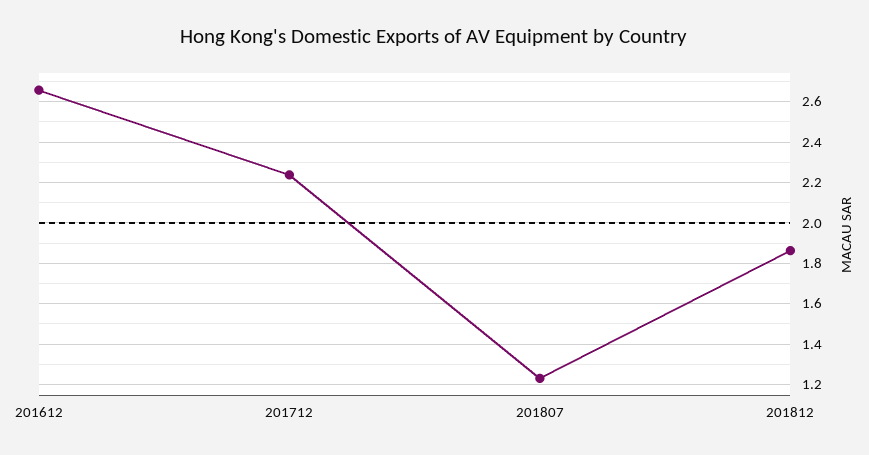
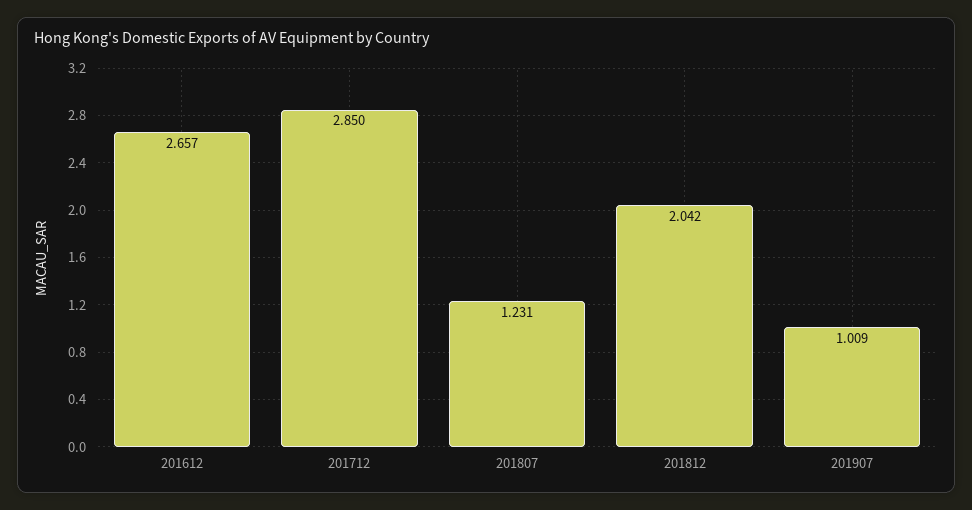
201712: 2.25 -> 2.85
201812: 1.85 -> 2.042
201907: none -> 1.009

